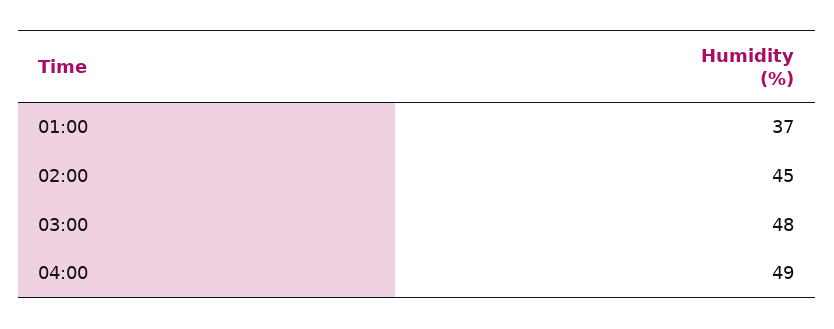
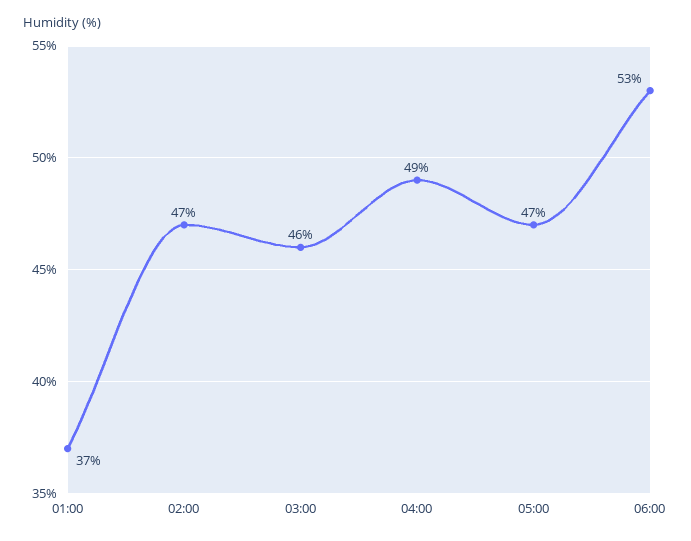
02:00: 45 -> 47
03:00: 48 -> 46
05:00: none -> 47
06:00: none -> 53

